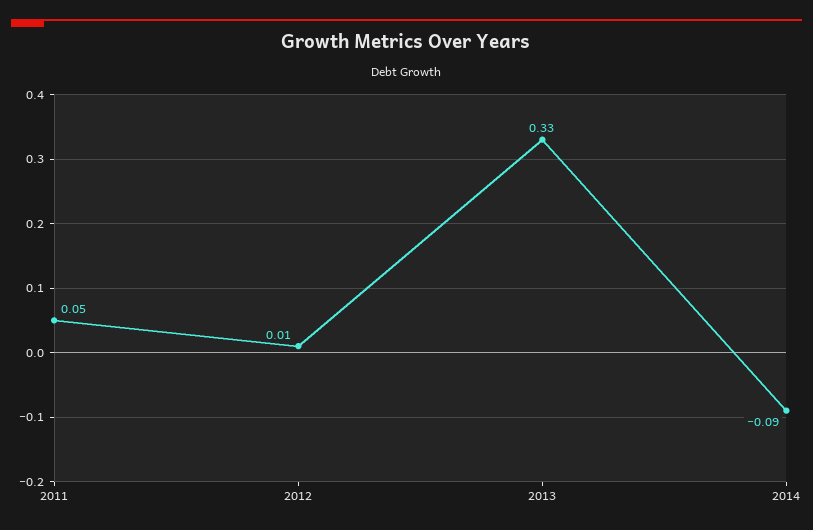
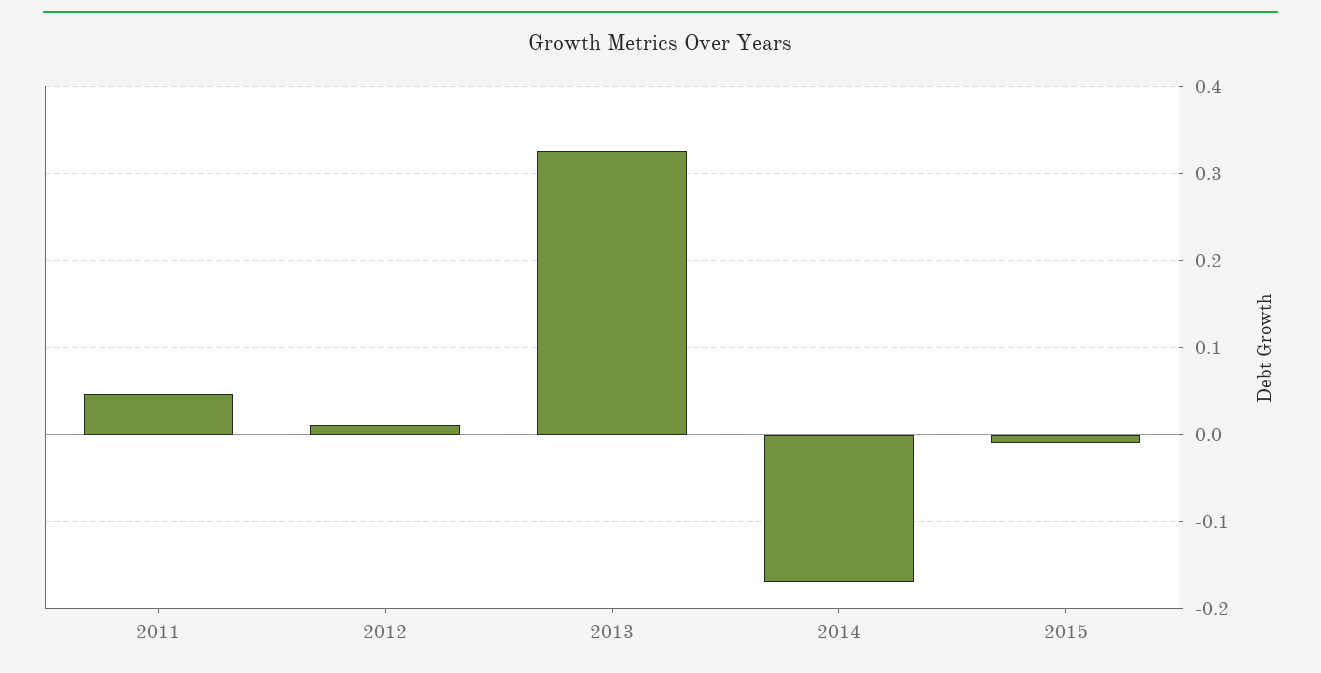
2014: -0.09 -> -0.17
2015: none -> -0.01

